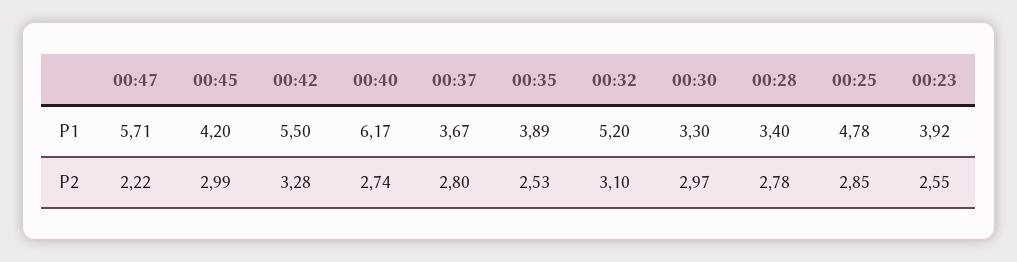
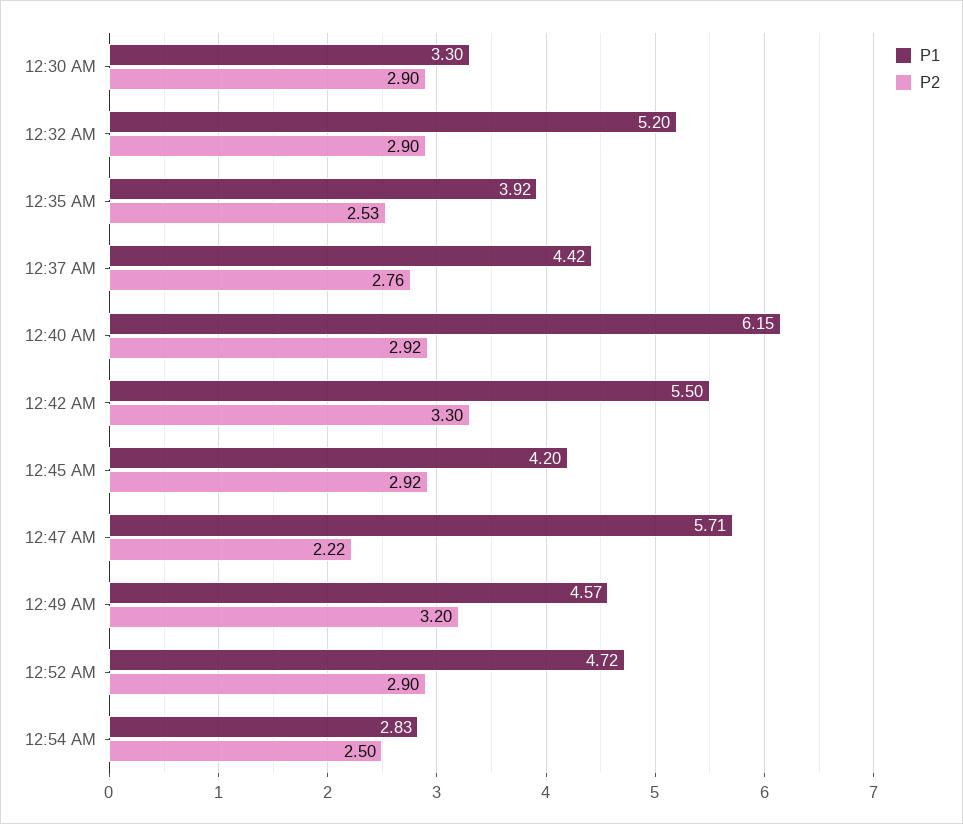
P1, 00:40: 6.17 -> 6.15
P1, 00:37: 3.67 -> 4.42
P1, 00:35: 3.89 -> 3.92
P1, 00:28: 3.4 -> none
P1, 00:25: 4.78 -> none
P1, 00:23: 3.92 -> none
P2, 00:45: 2.99 -> 2.92
P2, 00:42: 3.28 -> 3.3
P2, 00:40: 2.74 -> 2.92
P2, 00:37: 2.8 -> 2.76
P2, 00:32: 3.1 -> 2.9
P2, 00:30: 2.97 -> 2.9
P2, 00:28: 2.78 -> none
P2, 00:25: 2.85 -> none
P2, 00:23: 2.55 -> none
P1, 12:49 AM: none -> 4.57
P2, 12:49 AM: none -> 3.2
P1, 12:52 AM: none -> 4.72
P2, 12:52 AM: none -> 2.9
P1, 12:54 AM: none -> 2.83
P2, 12:54 AM: none -> 2.5

